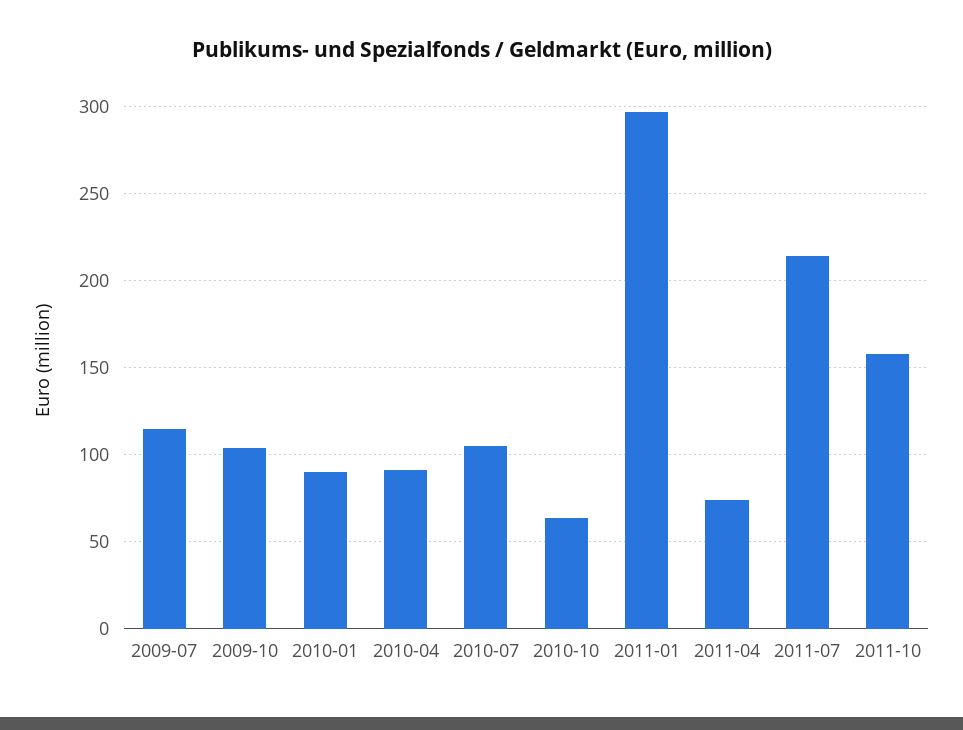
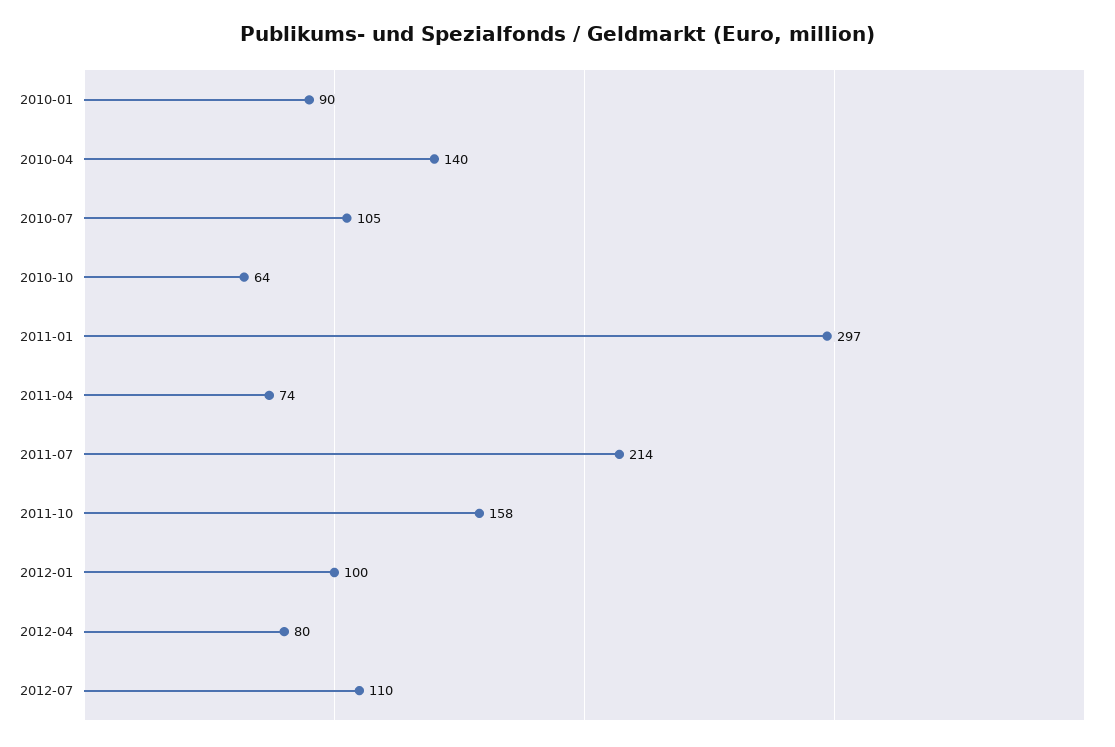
2009-07: 115 -> none
2009-10: 105 -> none
2010-04: 90 -> 140
2012-01: none -> 100
2012-04: none -> 80
2012-07: none -> 110

